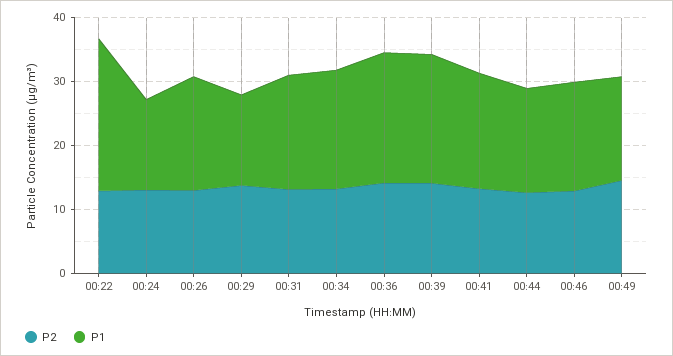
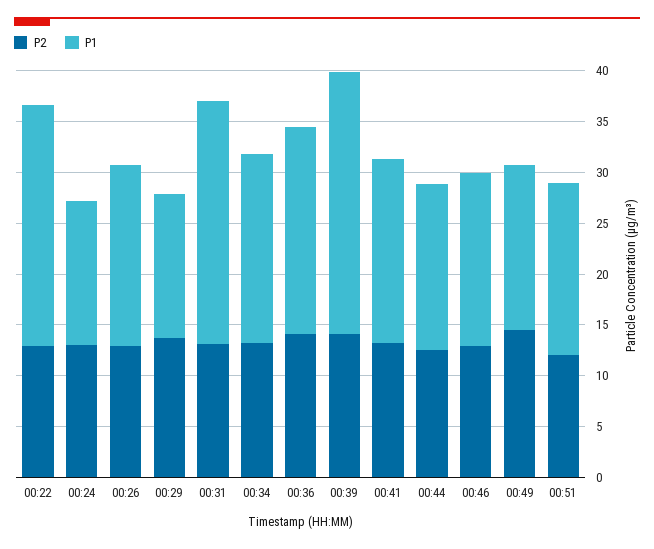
P1, 00:31: 18 -> 24
P1, 00:39: 20 -> 26
P2, 00:51: none -> 12
P1, 00:51: none -> 17

